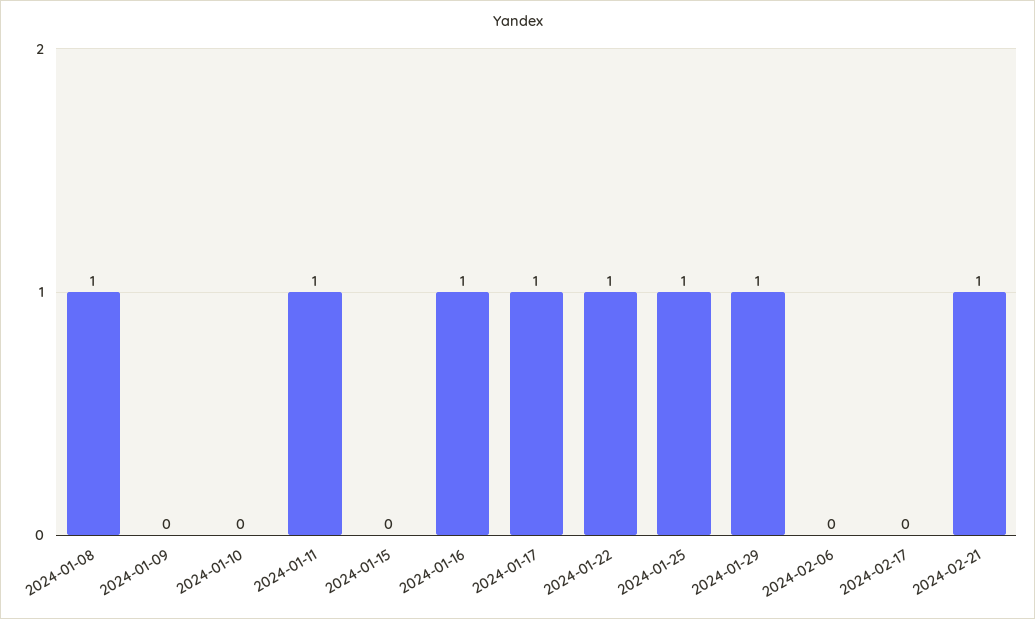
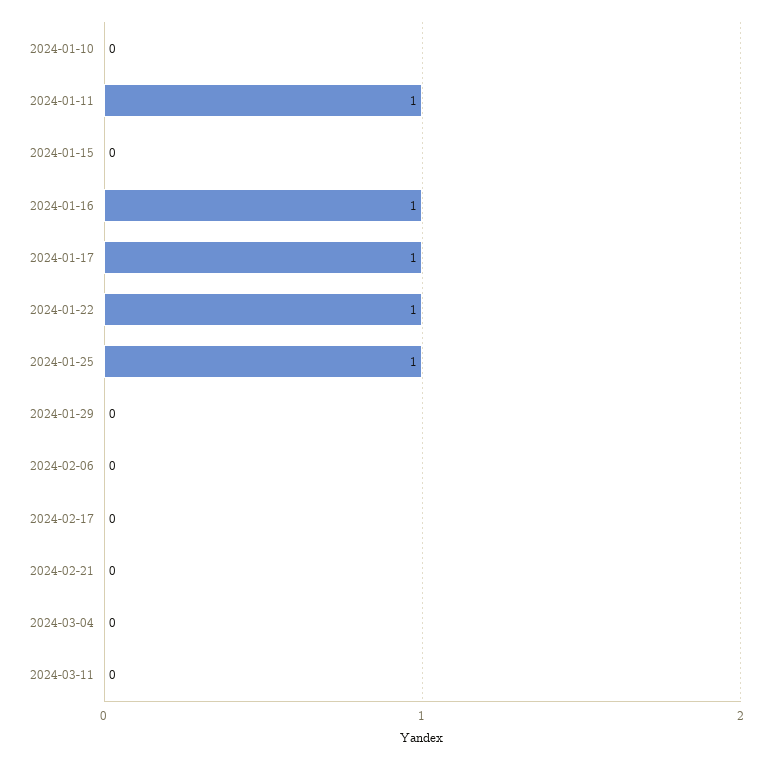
2024-01-08: 1 -> none
2024-01-09: 0 -> none
2024-01-29: 1 -> 0
2024-02-21: 1 -> 0
2024-03-04: none -> 0
2024-03-11: none -> 0

